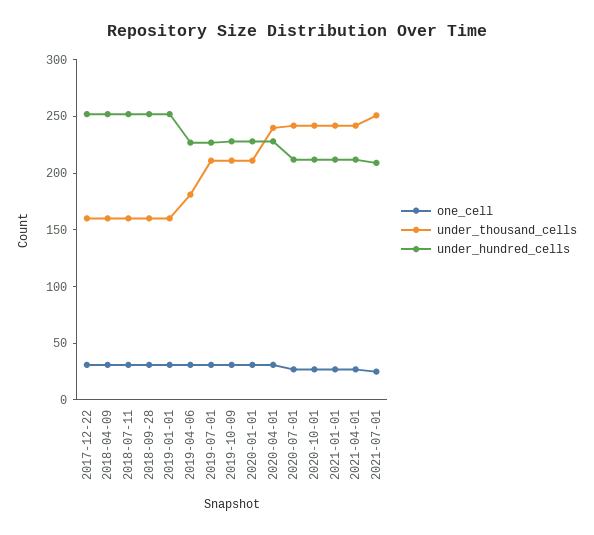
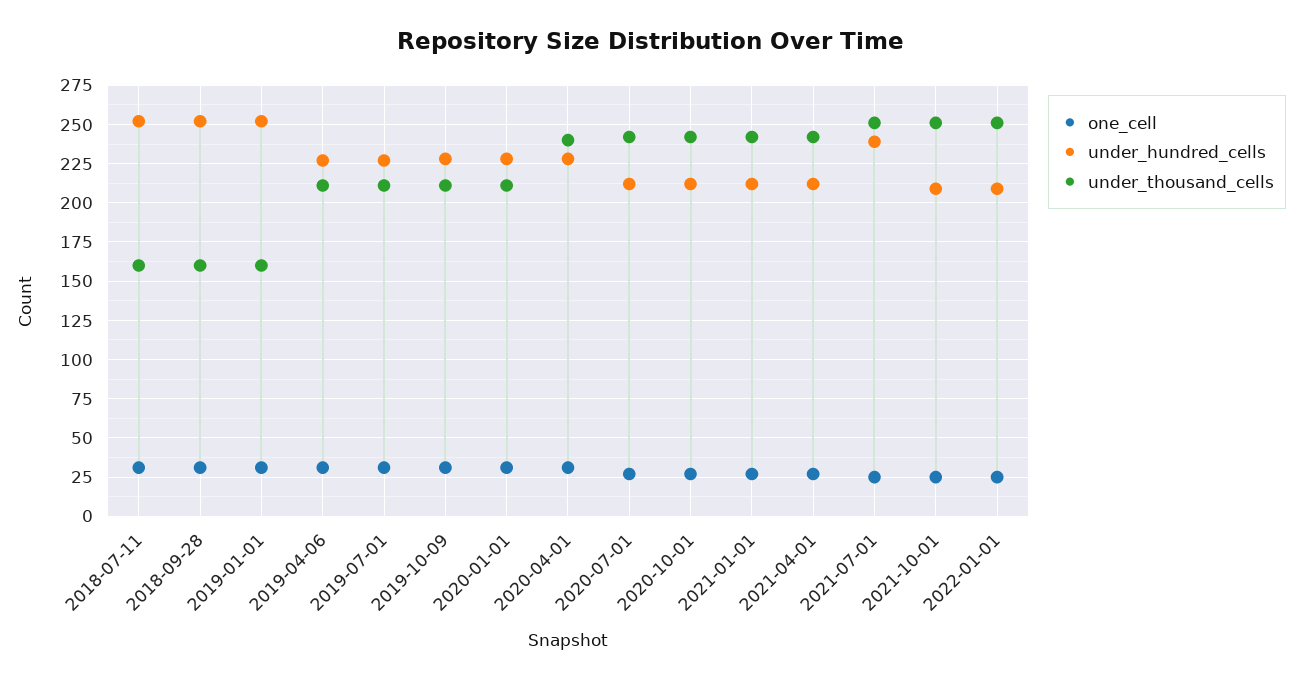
one_cell, 2017-12-22: 30 -> none
under_thousand_cells, 2017-12-22: 160 -> none
under_hundred_cells, 2017-12-22: 250 -> none
one_cell, 2018-04-09: 30 -> none
under_thousand_cells, 2018-04-09: 160 -> none
under_hundred_cells, 2018-04-09: 250 -> none
under_thousand_cells, 2019-04-06: 180 -> 210
under_hundred_cells, 2021-07-01: 210 -> 240
one_cell, 2021-10-01: none -> 25
under_hundred_cells, 2021-10-01: none -> 210
under_thousand_cells, 2021-10-01: none -> 250
one_cell, 2022-01-01: none -> 25
under_hundred_cells, 2022-01-01: none -> 210
under_thousand_cells, 2022-01-01: none -> 250

